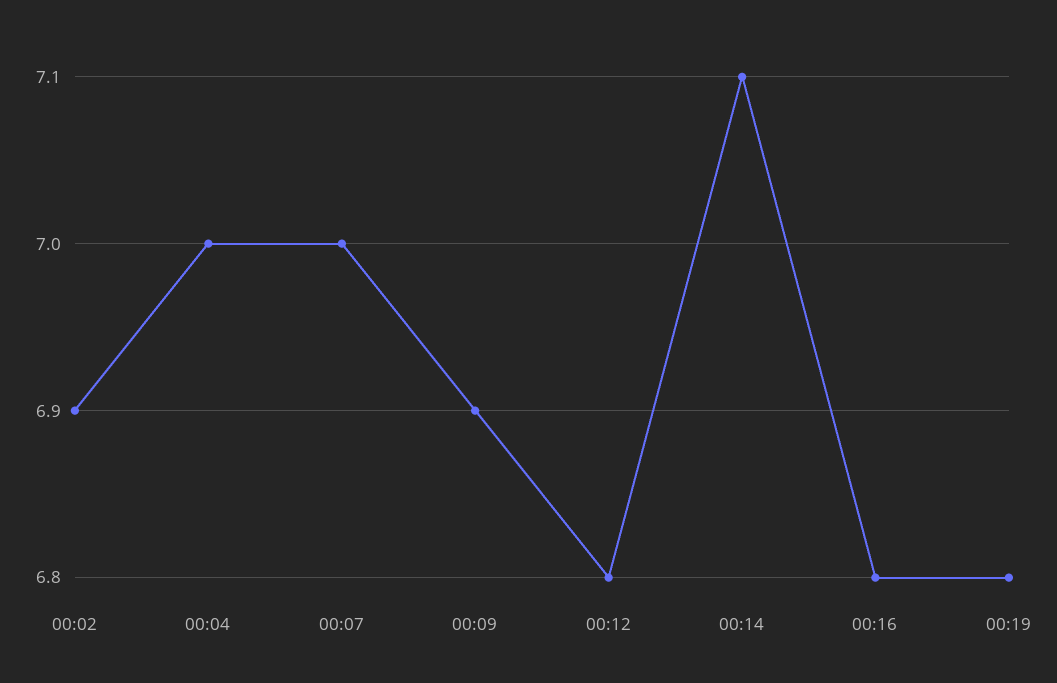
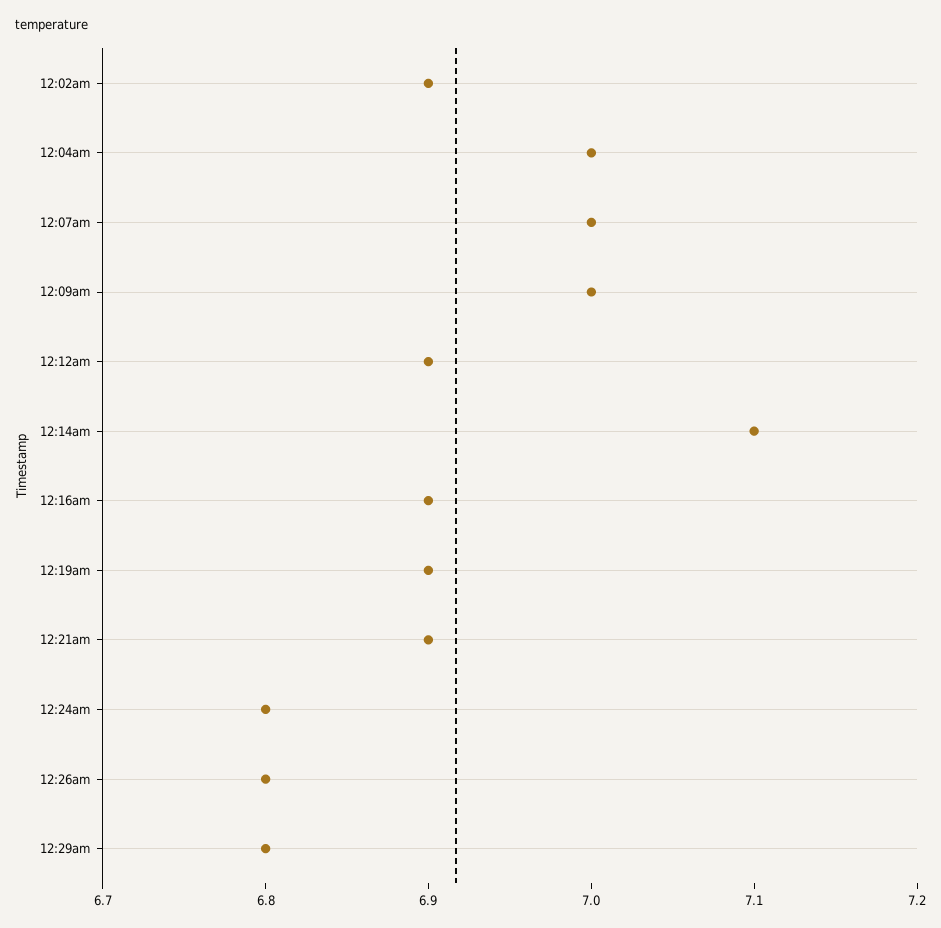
00:09: 6.9 -> 7
00:12: 6.8 -> 6.9
00:16: 6.8 -> 6.9
00:19: 6.8 -> 6.9
12:21am: none -> 6.9
12:24am: none -> 6.8
12:26am: none -> 6.8
12:29am: none -> 6.8

